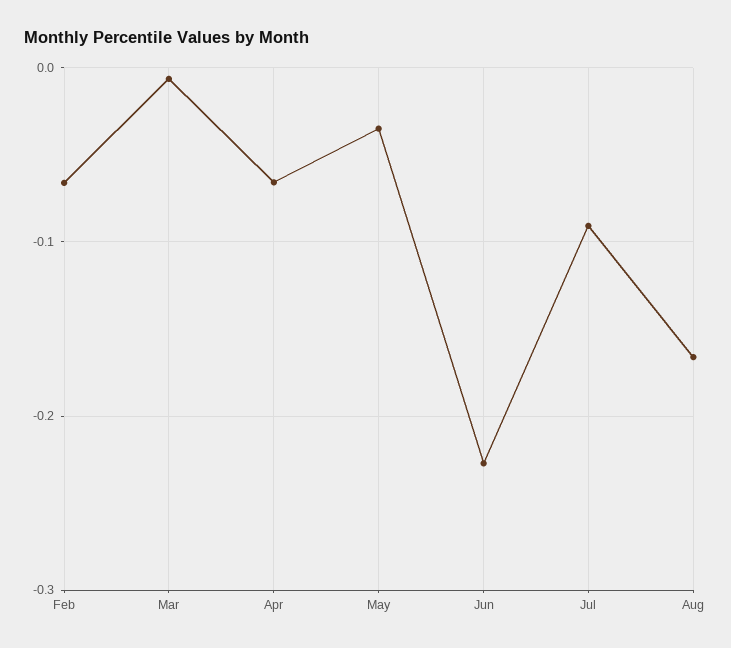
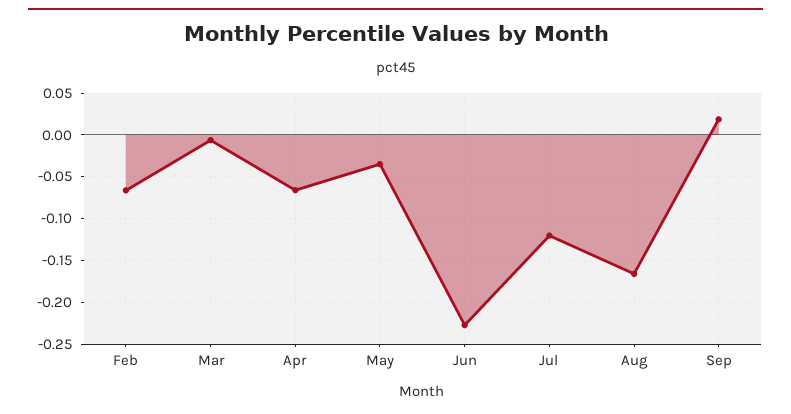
Jul: -0.09 -> -0.12
Sep: none -> 0.02

